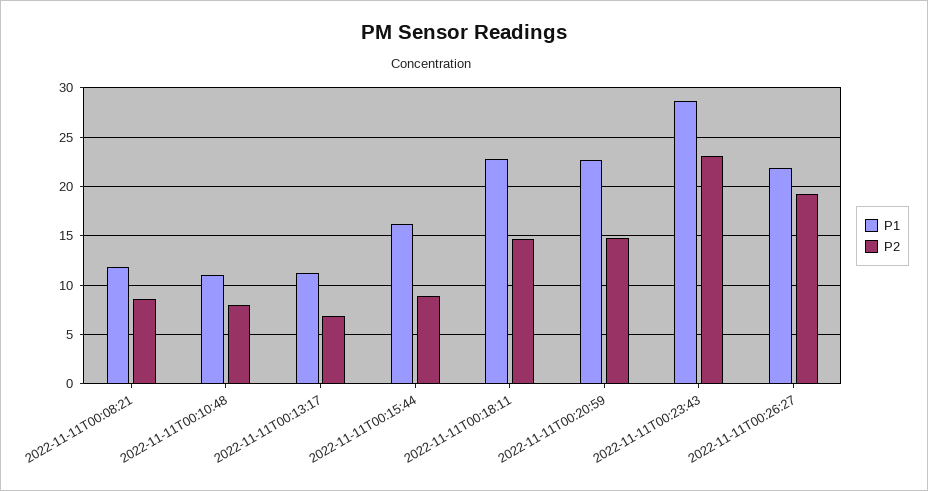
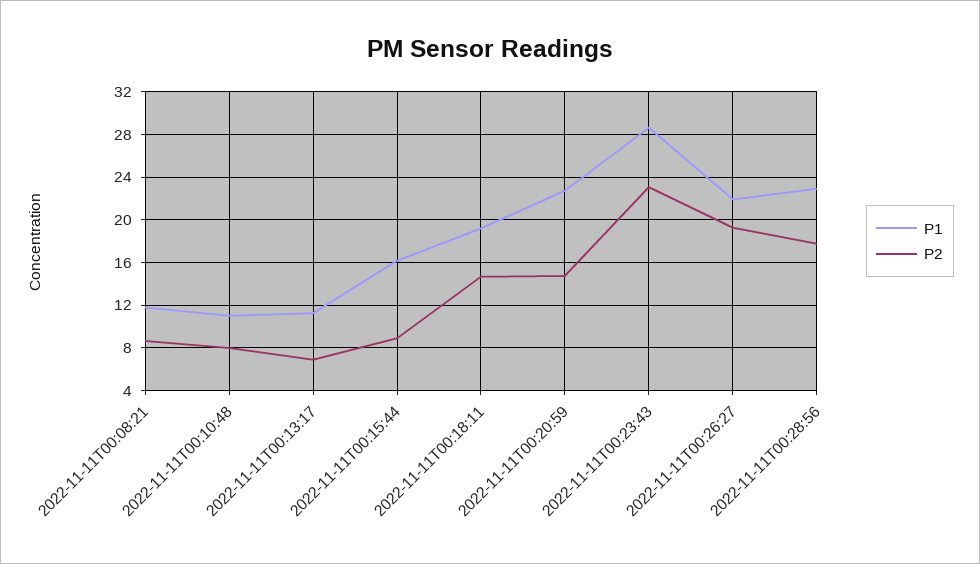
P1, 2022-11-11T00:18:11: 23 -> 19
P1, 2022-11-11T00:28:56: none -> 23
P2, 2022-11-11T00:28:56: none -> 18

